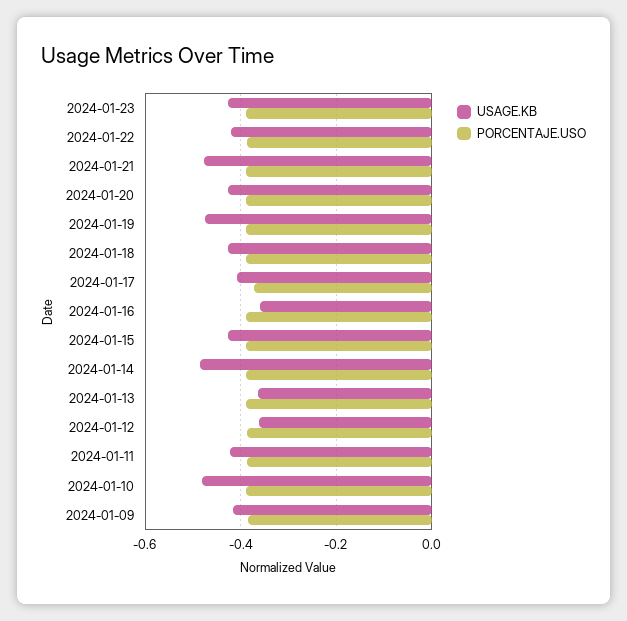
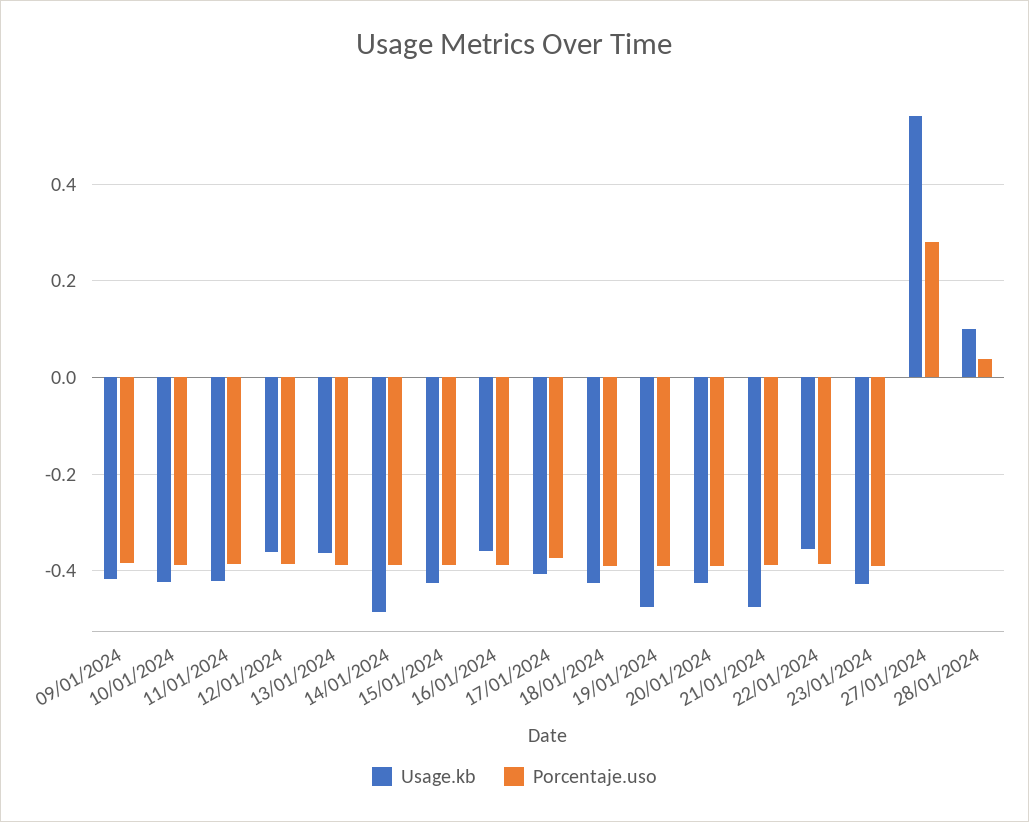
USAGE.KB, 2024-01-22: -0.42 -> -0.36
USAGE.KB, 2024-01-10: -0.48 -> -0.42
USAGE.KB, 27/01/2024: none -> 0.54
PORCENTAJE.USO, 27/01/2024: none -> 0.28
USAGE.KB, 28/01/2024: none -> 0.1
PORCENTAJE.USO, 28/01/2024: none -> 0.04

